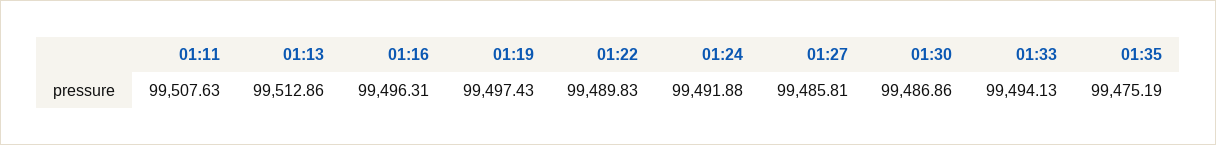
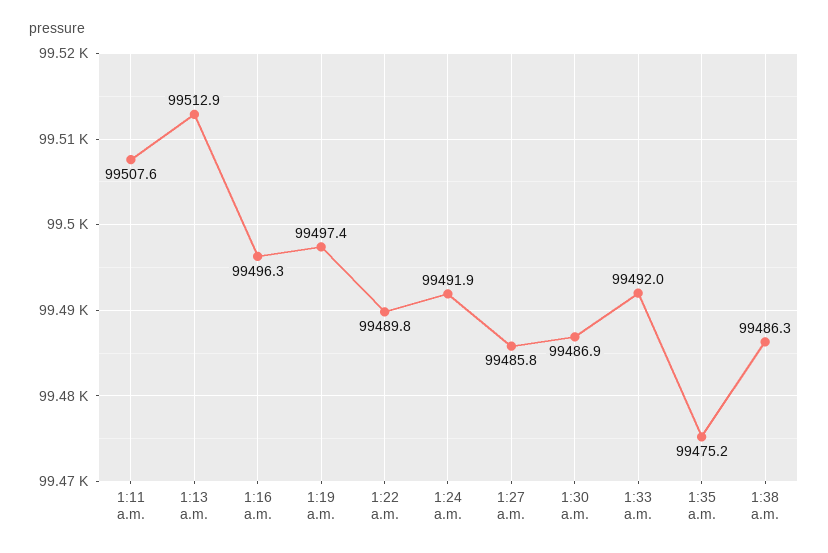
01:33: 99494.13 -> 99492
1:38 a.m.: none -> 99486.3

